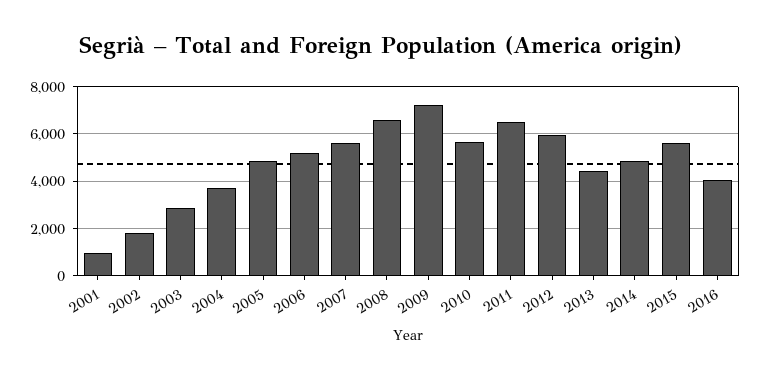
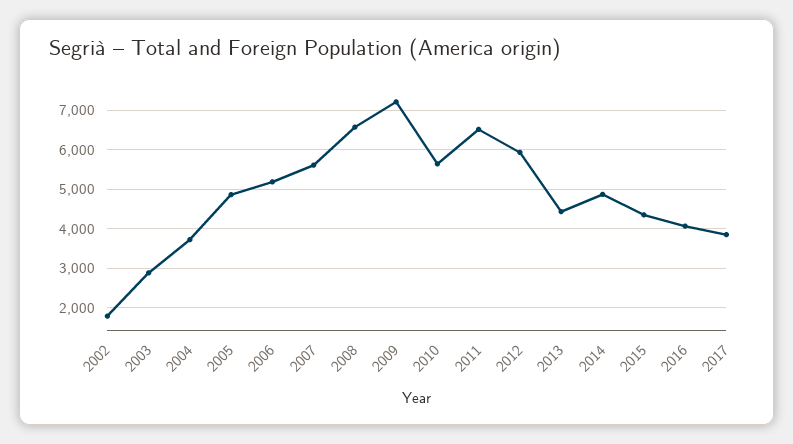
2001: 1000 -> none
2015: 5500 -> 4400
2017: none -> 3800

